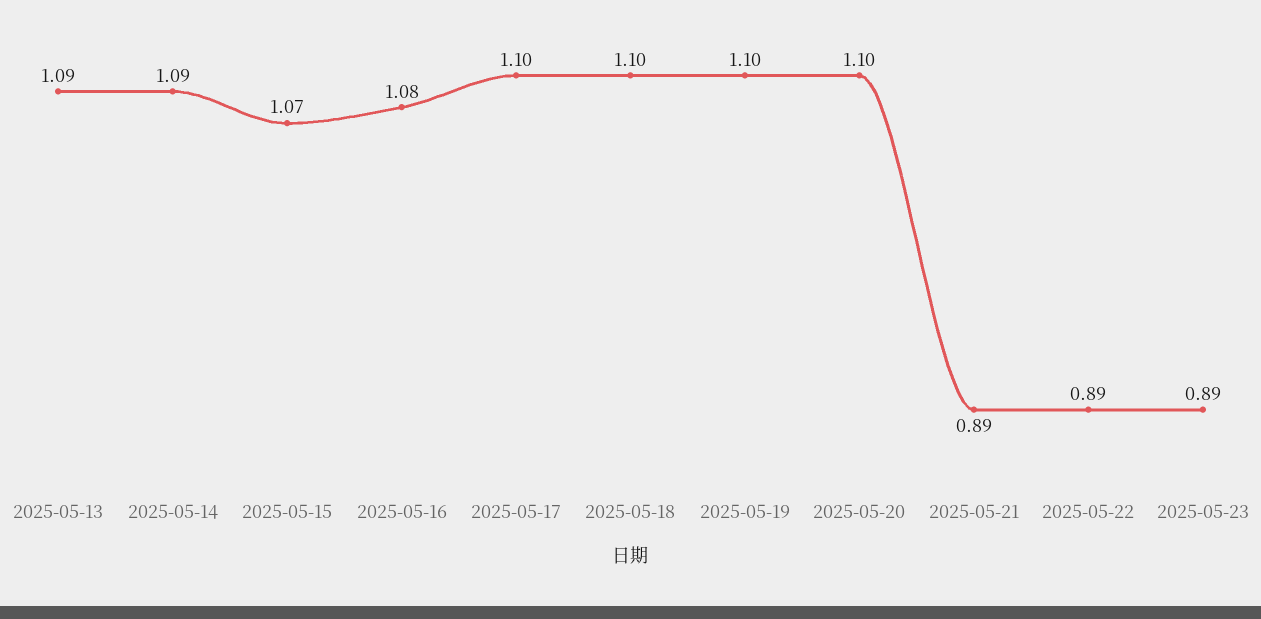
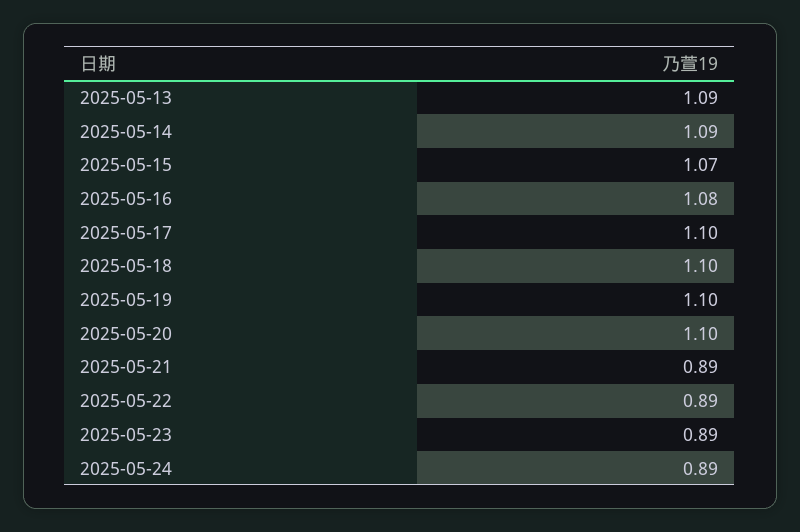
2025-05-24: none -> 0.89

